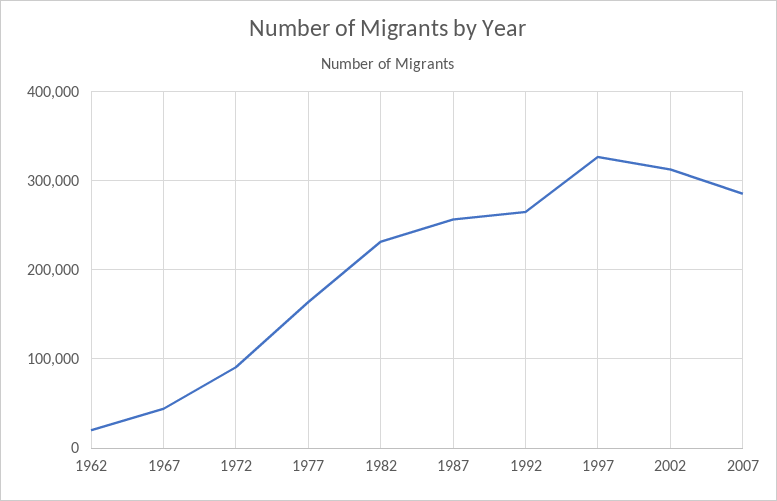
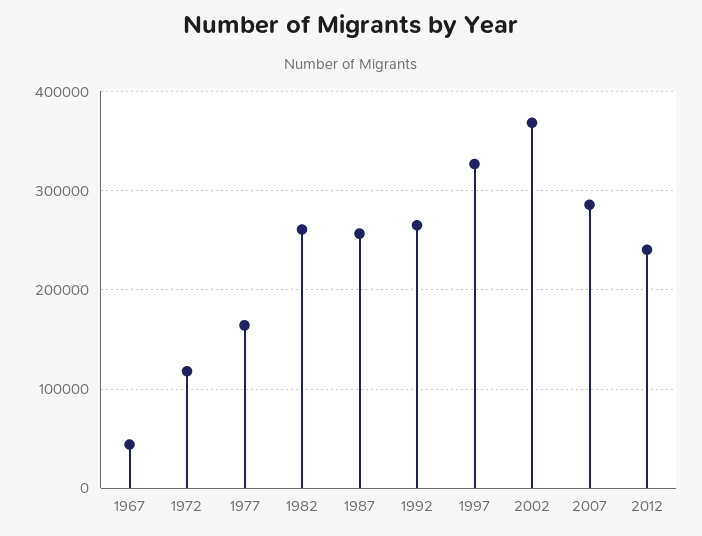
1962: 20000 -> none
1972: 90000 -> 120000
1982: 230000 -> 260000
2002: 310000 -> 370000
2012: none -> 240000

